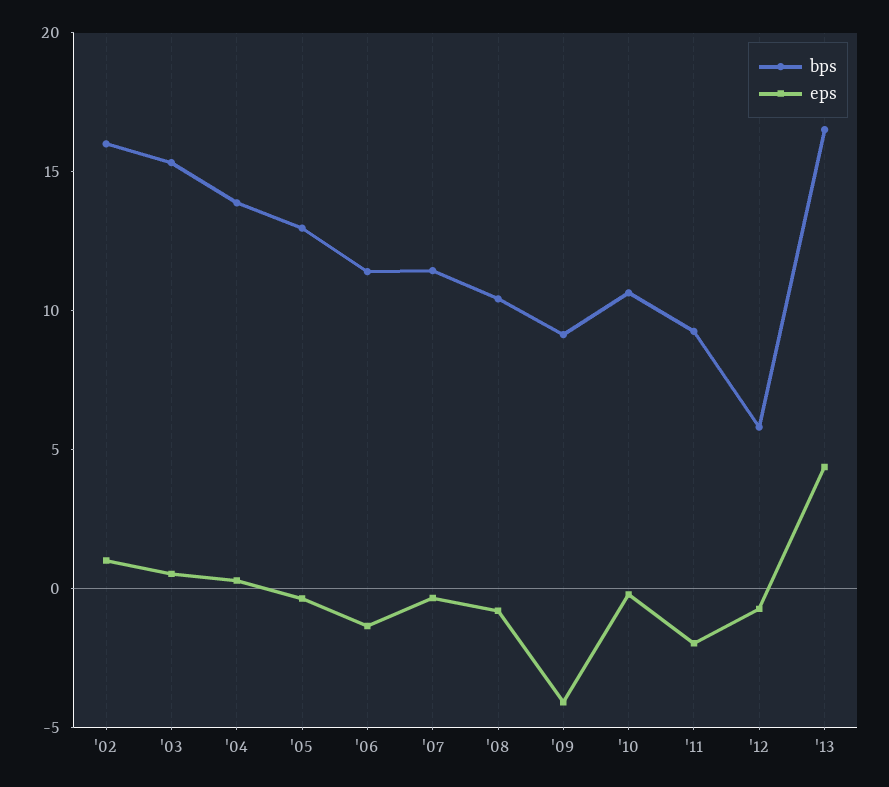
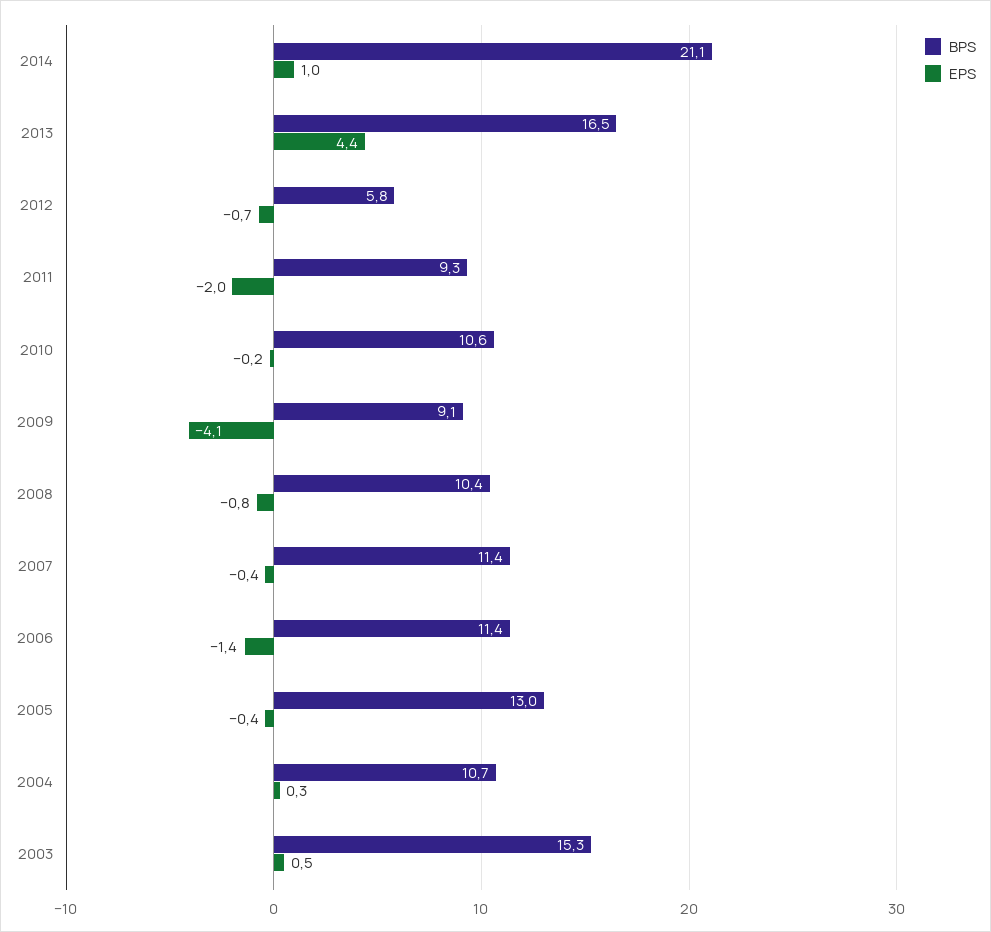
bps, '02: 16 -> none
eps, '02: 1 -> none
bps, '04: 14 -> 10.7
bps, 2014: none -> 21.1
eps, 2014: none -> 1

